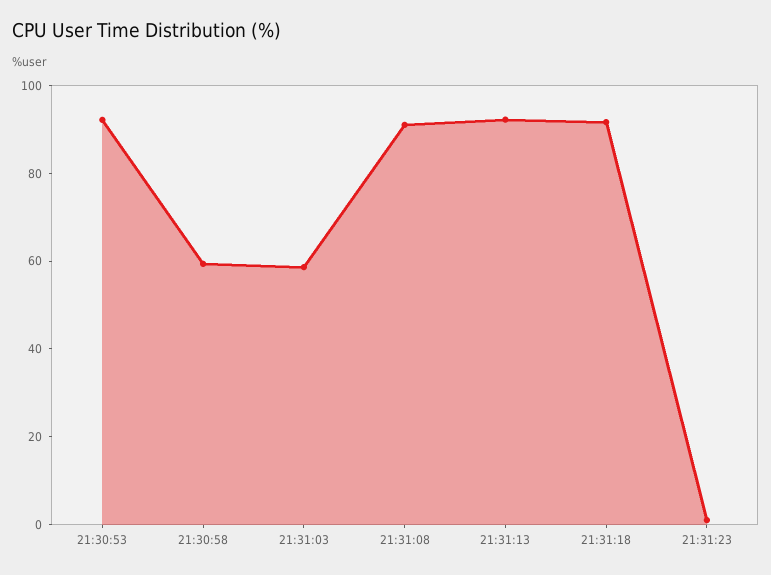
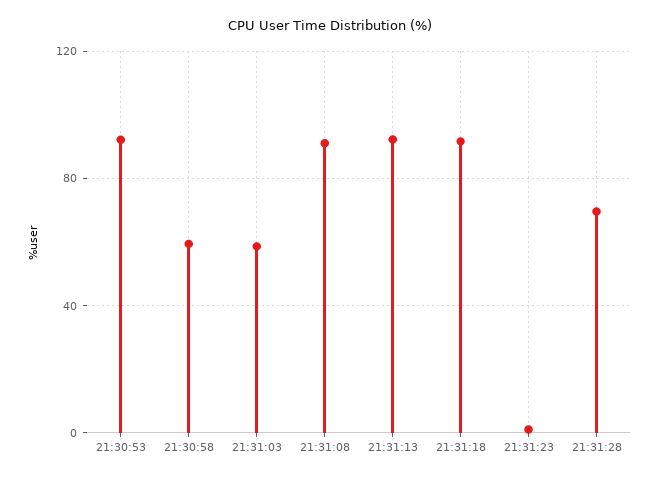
21:31:28: none -> 70

